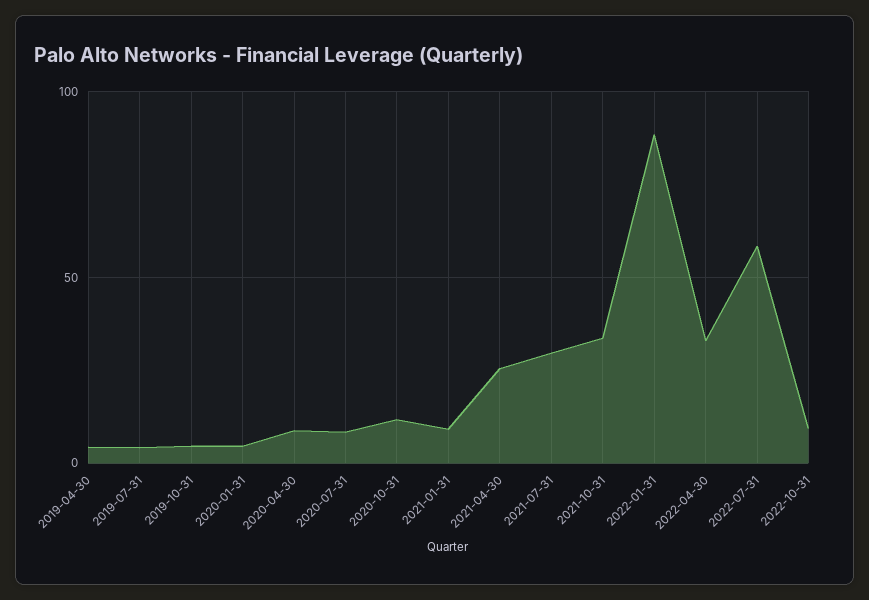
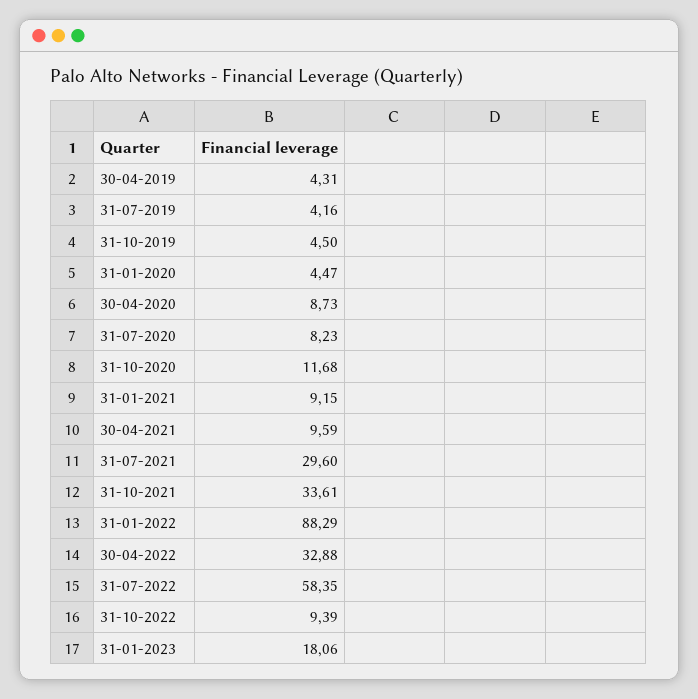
2021-04-30: 25 -> 9.59
31-01-2023: none -> 18.06

